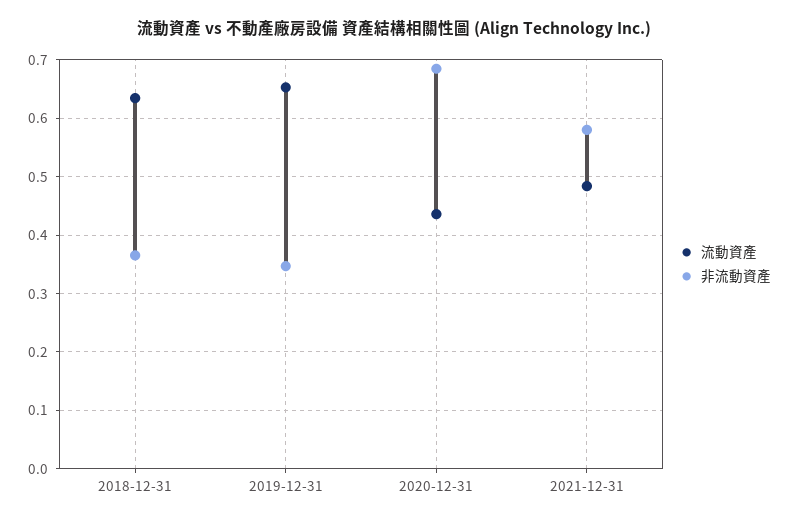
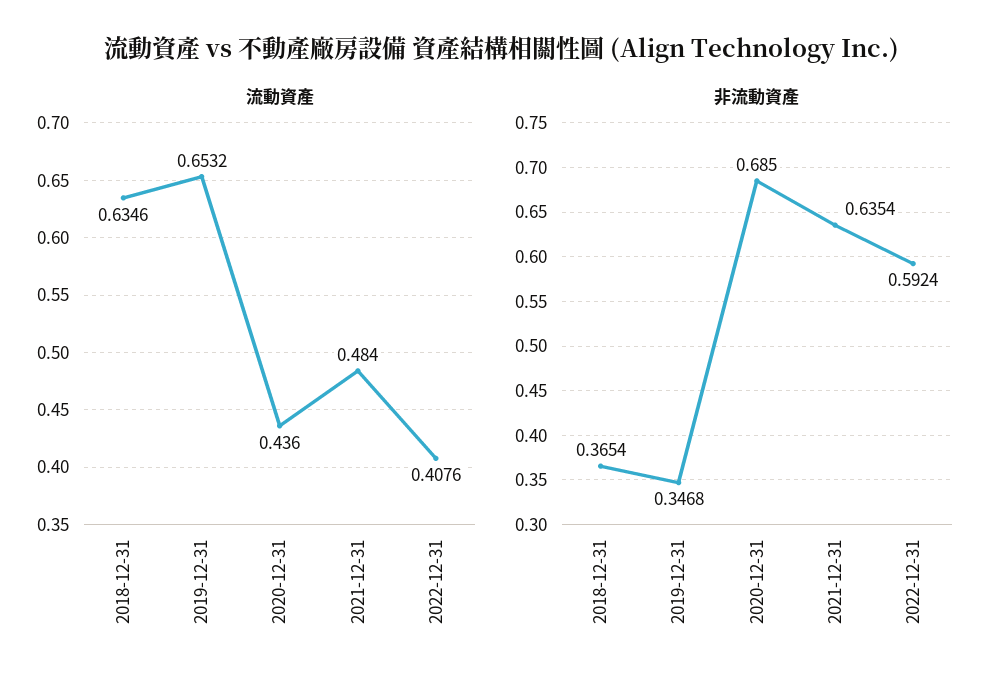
非流動資產, 2021-12-31: 0.58 -> 0.6354
流動資產, 2022-12-31: none -> 0.4076
非流動資產, 2022-12-31: none -> 0.5924

